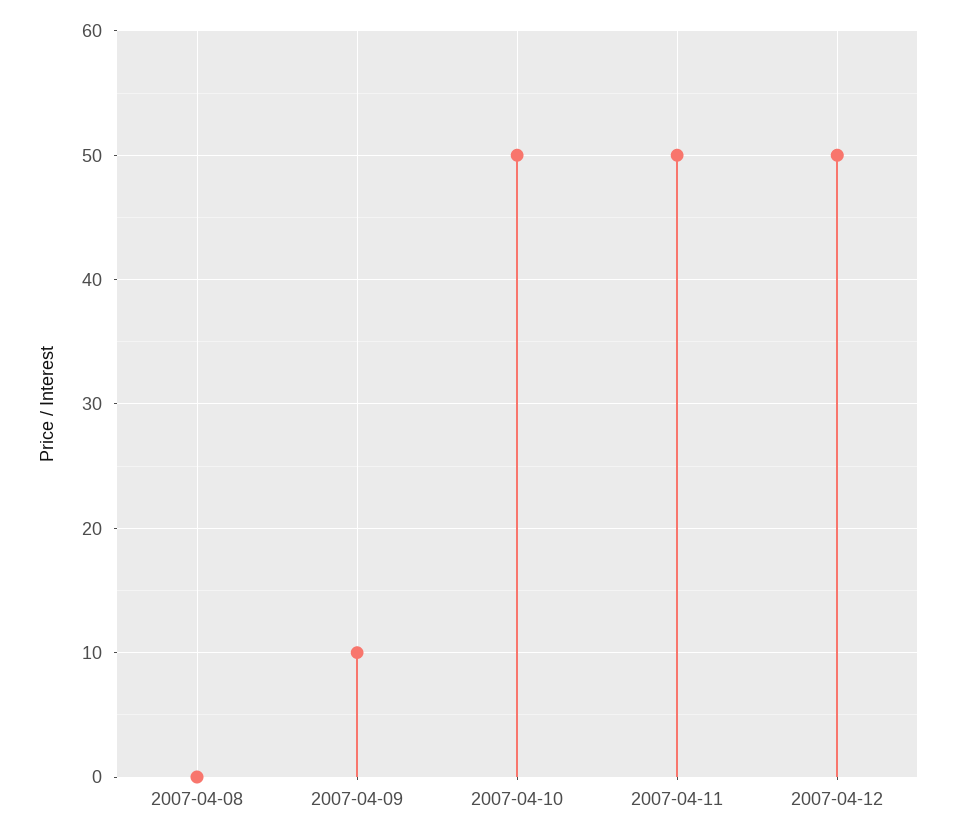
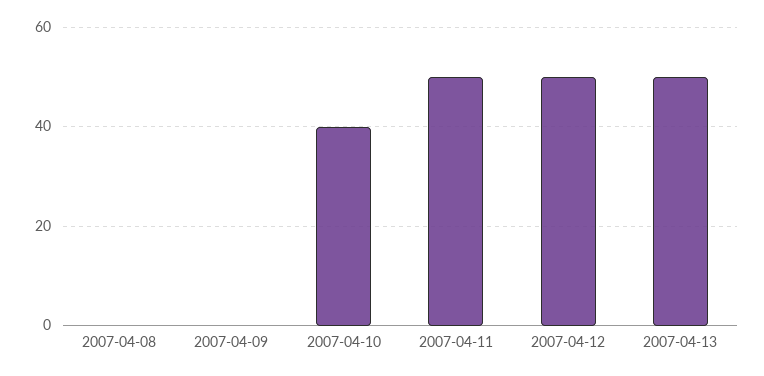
2007-04-09: 10 -> 0
2007-04-10: 50 -> 40
2007-04-13: none -> 50

